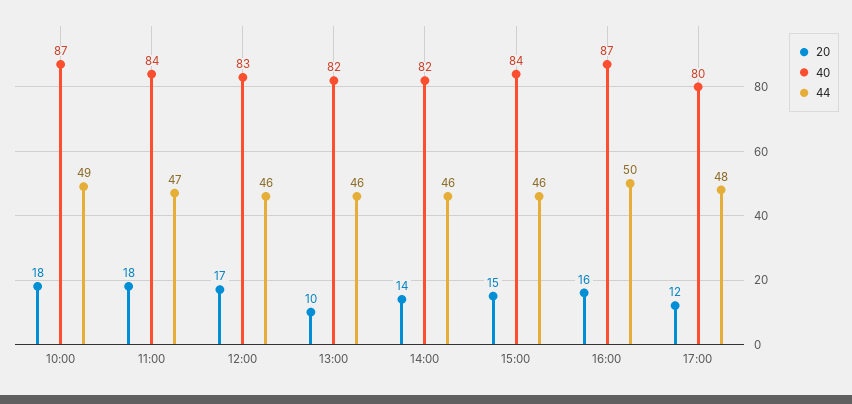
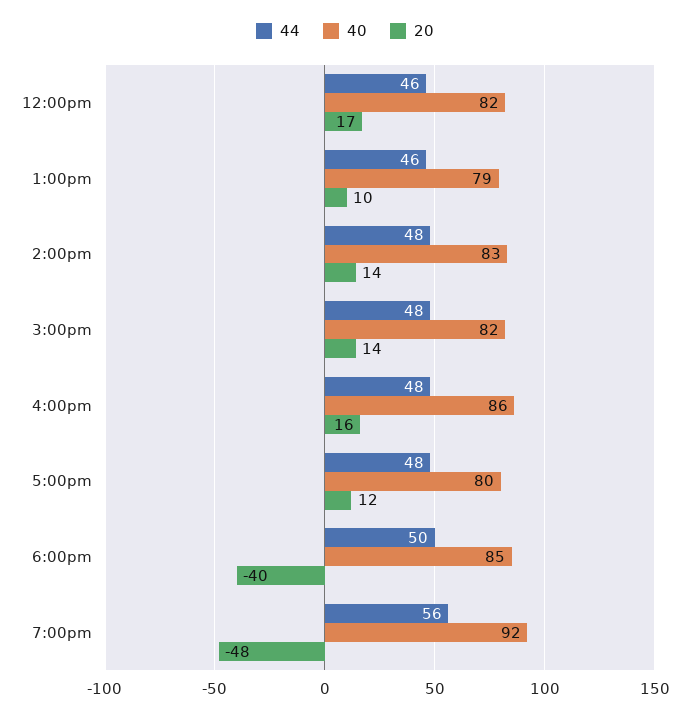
20, 10:00: 18 -> none
40, 10:00: 87 -> none
44, 10:00: 49 -> none
20, 11:00: 18 -> none
40, 11:00: 84 -> none
44, 11:00: 47 -> none
40, 12:00: 83 -> 82
40, 13:00: 82 -> 79
40, 14:00: 82 -> 83
44, 14:00: 46 -> 48
20, 15:00: 15 -> 14
40, 15:00: 84 -> 82
44, 15:00: 46 -> 48
40, 16:00: 87 -> 86
44, 16:00: 50 -> 48
44, 6:00pm: none -> 50
40, 6:00pm: none -> 85
20, 6:00pm: none -> -40
44, 7:00pm: none -> 56
40, 7:00pm: none -> 92
20, 7:00pm: none -> -48

